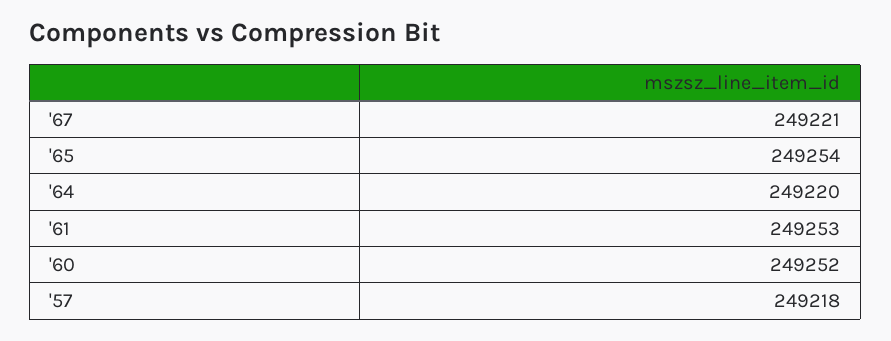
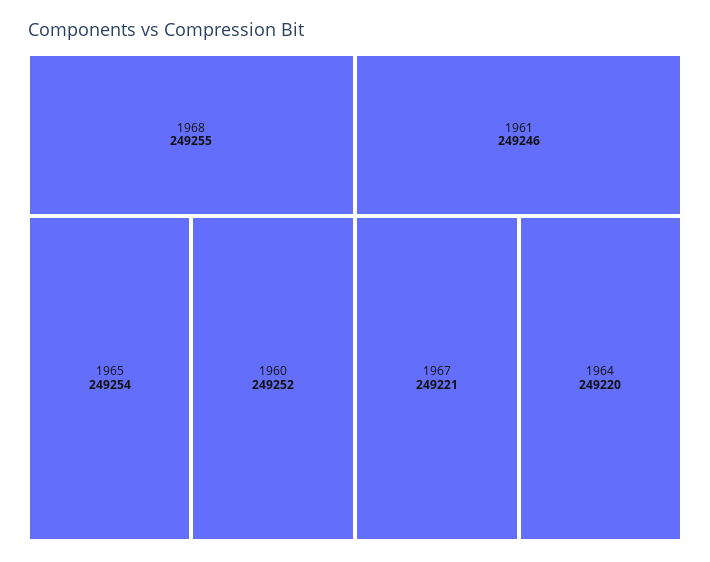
'61: 249253 -> 249246
'57: 249218 -> none
1968: none -> 249255

